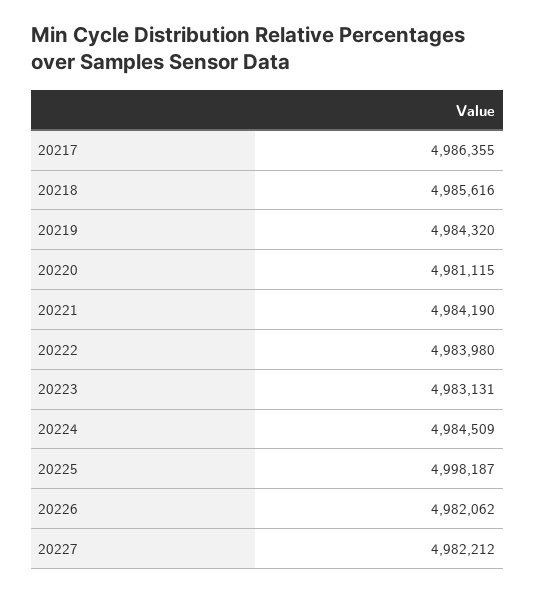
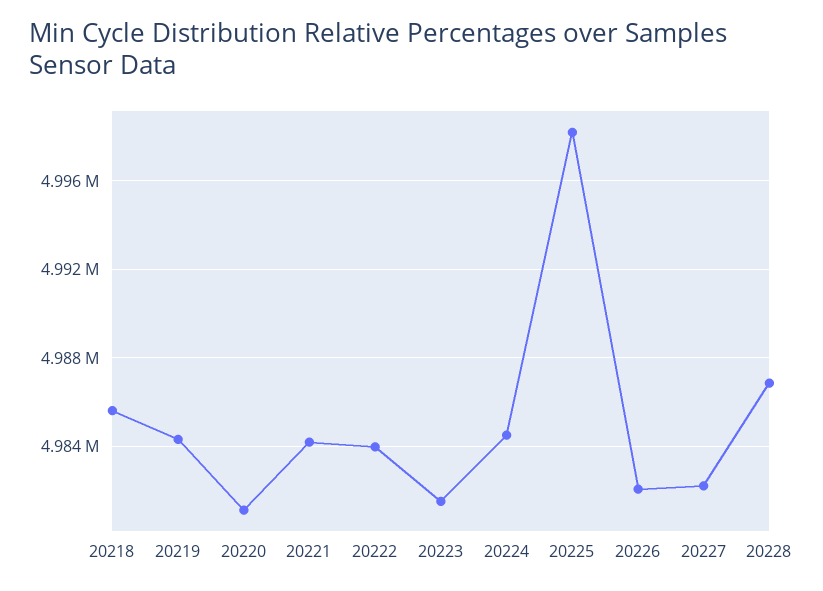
20217: 4986355 -> none
20223: 4983131 -> 4981500
20228: none -> 4987000

